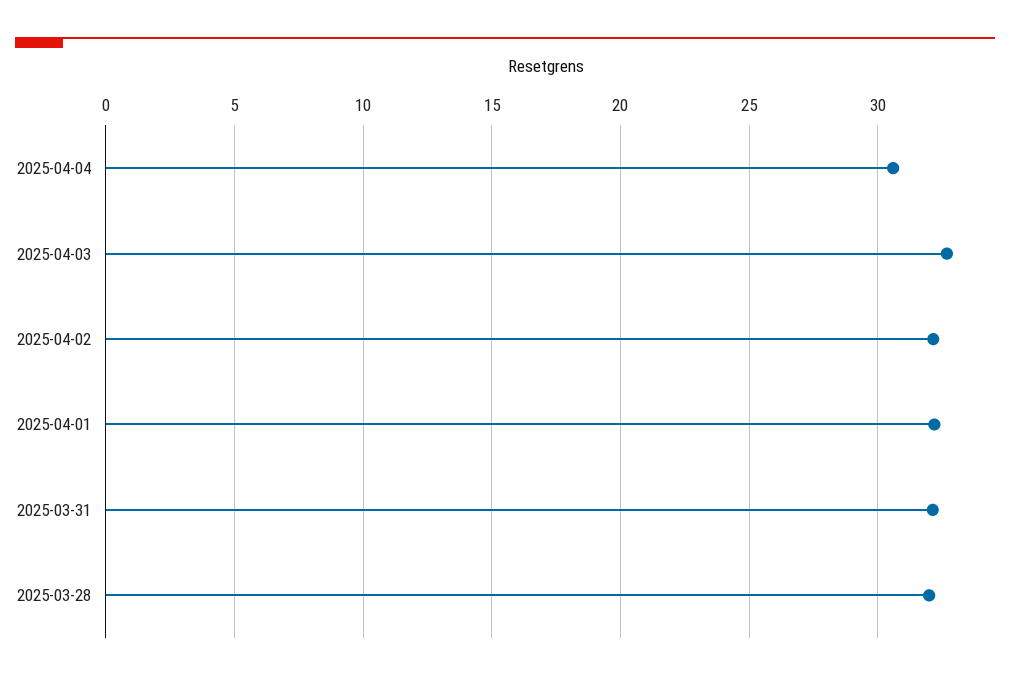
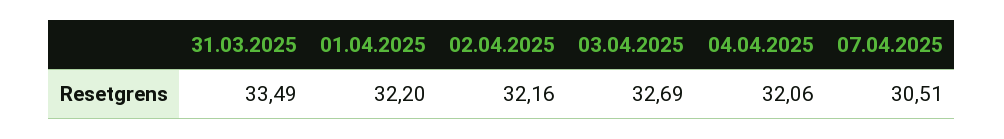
2025-04-04: 30.5 -> 32.06
2025-03-31: 32 -> 33.49
2025-03-28: 32 -> none
07.04.2025: none -> 30.51

